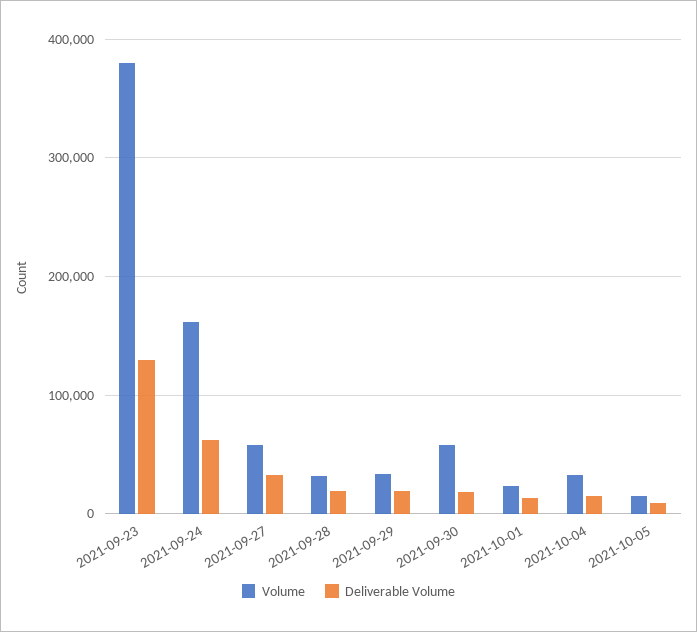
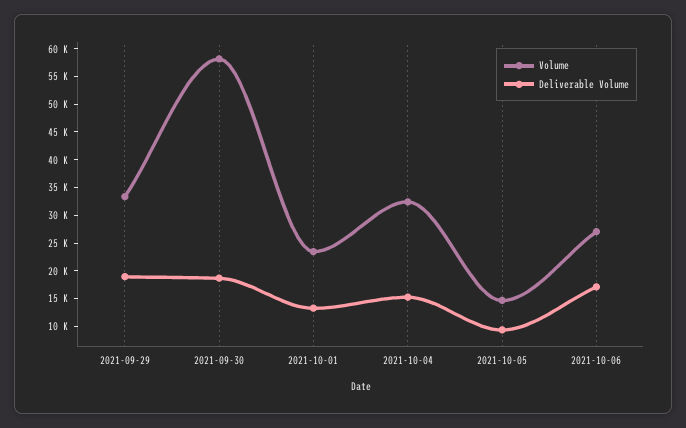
Volume, 2021-09-23: 380000 -> none
Deliverable Volume, 2021-09-23: 130000 -> none
Volume, 2021-09-24: 160000 -> none
Deliverable Volume, 2021-09-24: 60000 -> none
Volume, 2021-09-27: 60000 -> none
Deliverable Volume, 2021-09-27: 30000 -> none
Volume, 2021-09-28: 30000 -> none
Deliverable Volume, 2021-09-28: 20000 -> none
Volume, 2021-10-06: none -> 27500
Deliverable Volume, 2021-10-06: none -> 17500

